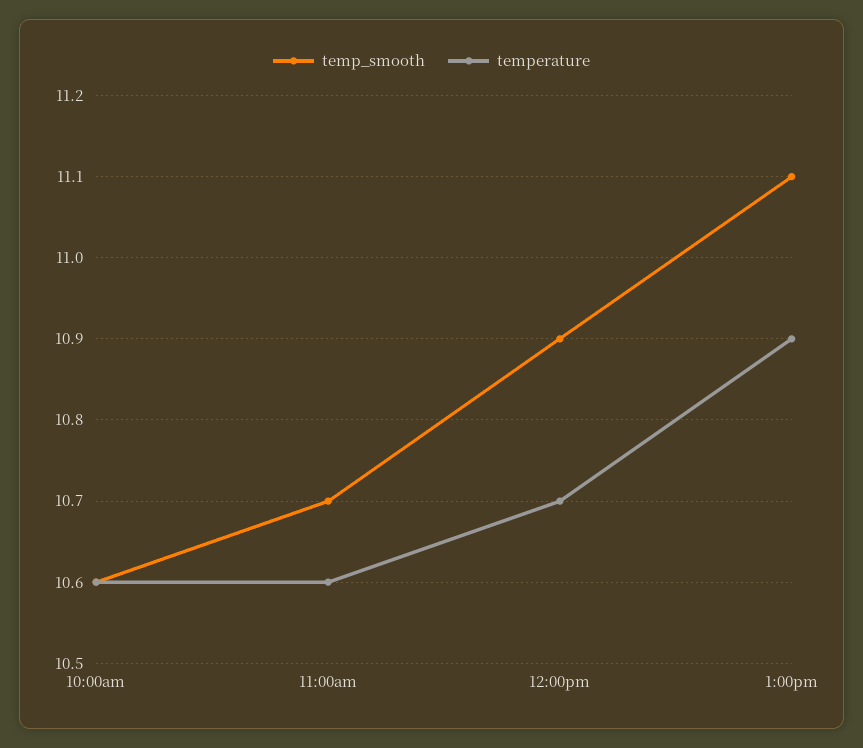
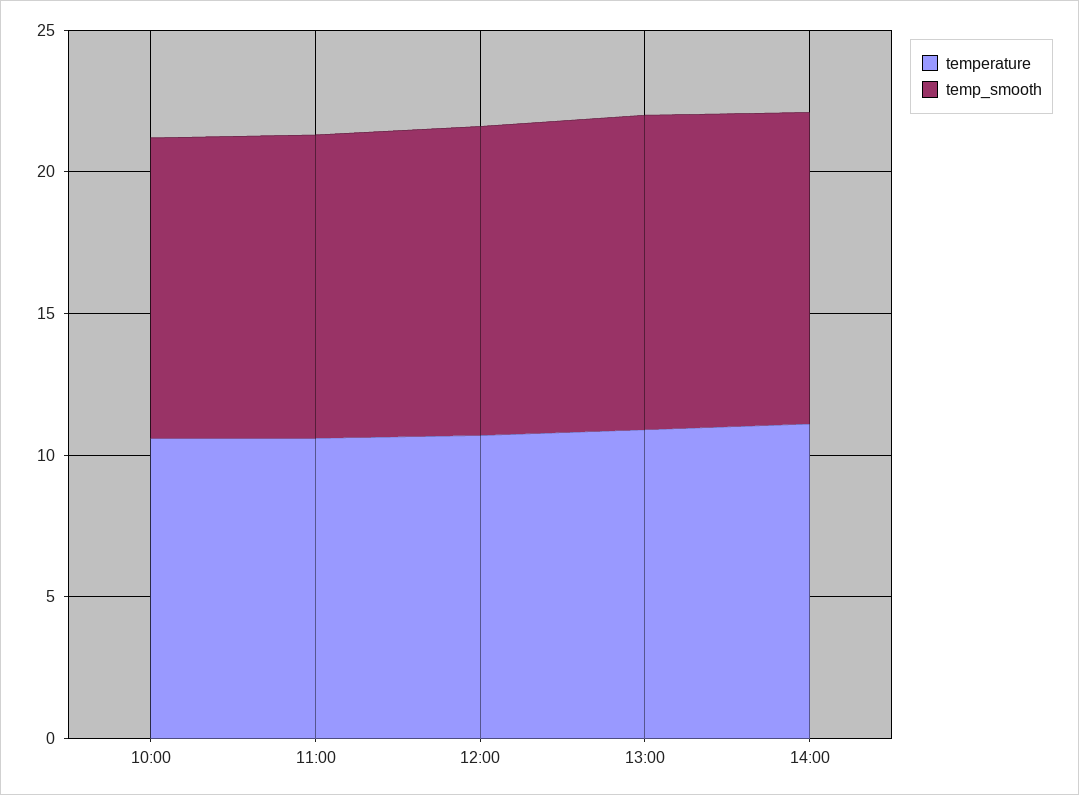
temperature, 14:00: none -> 11
temp_smooth, 14:00: none -> 11

